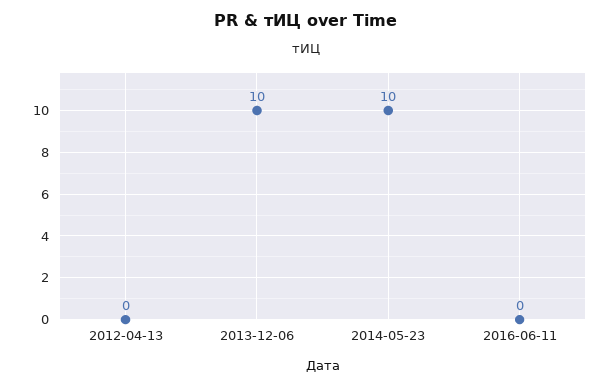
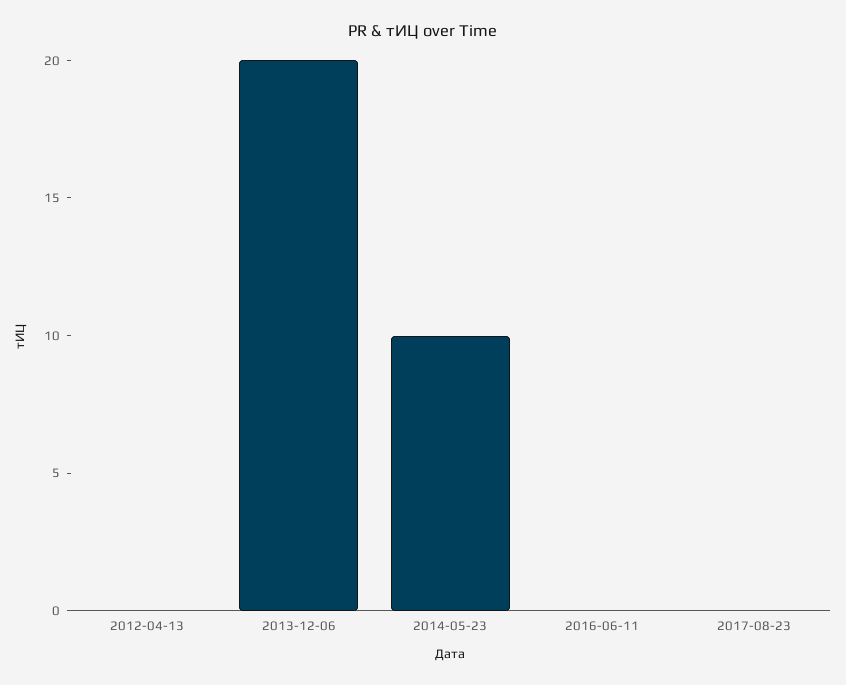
2013-12-06: 10 -> 20
2017-08-23: none -> 0

